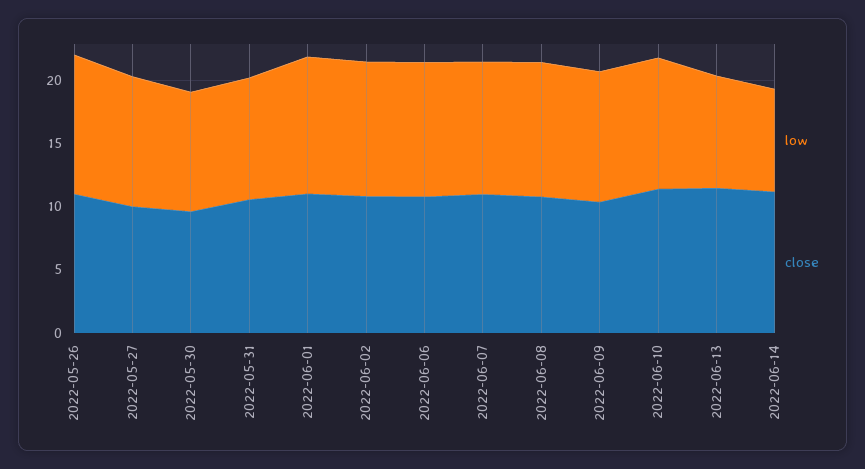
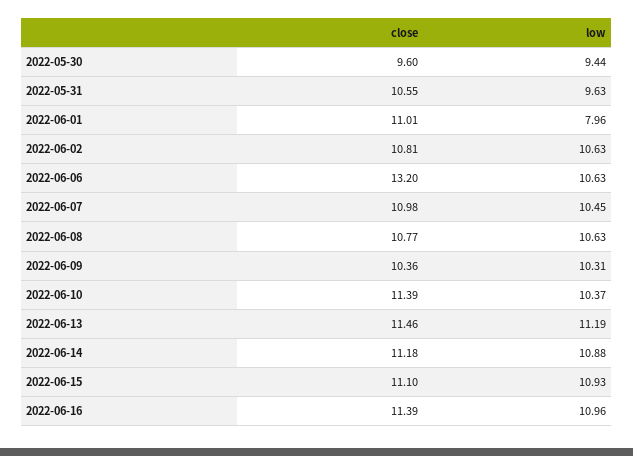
low, 2022-05-26: 11 -> none
close, 2022-05-26: 11 -> none
low, 2022-05-27: 10 -> none
close, 2022-05-27: 10 -> none
low, 2022-06-01: 11 -> 7.96
close, 2022-06-06: 11 -> 13.2
low, 2022-06-13: 9 -> 11.19
low, 2022-06-14: 8 -> 10.88
close, 2022-06-15: none -> 11.1
low, 2022-06-15: none -> 10.93
close, 2022-06-16: none -> 11.39
low, 2022-06-16: none -> 10.96

